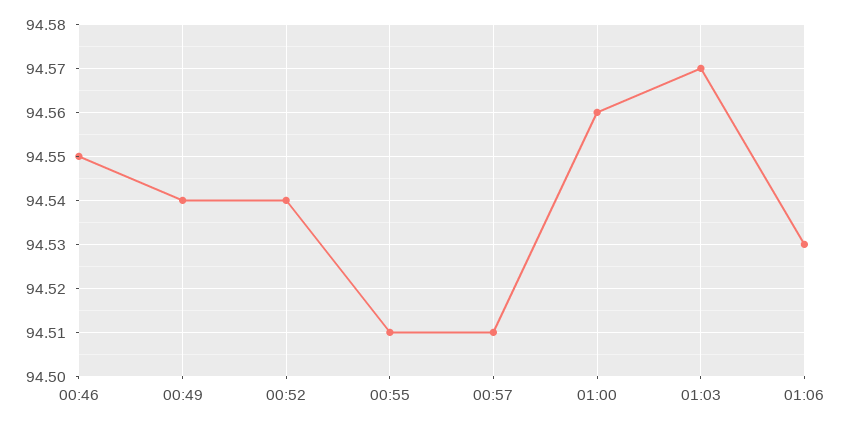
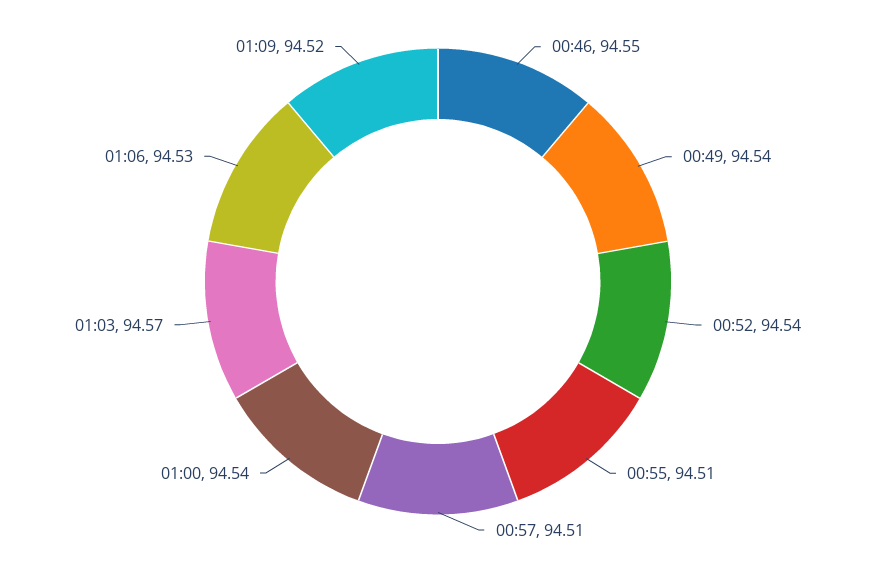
01:00: 94.56 -> 94.54
01:09: none -> 94.52

